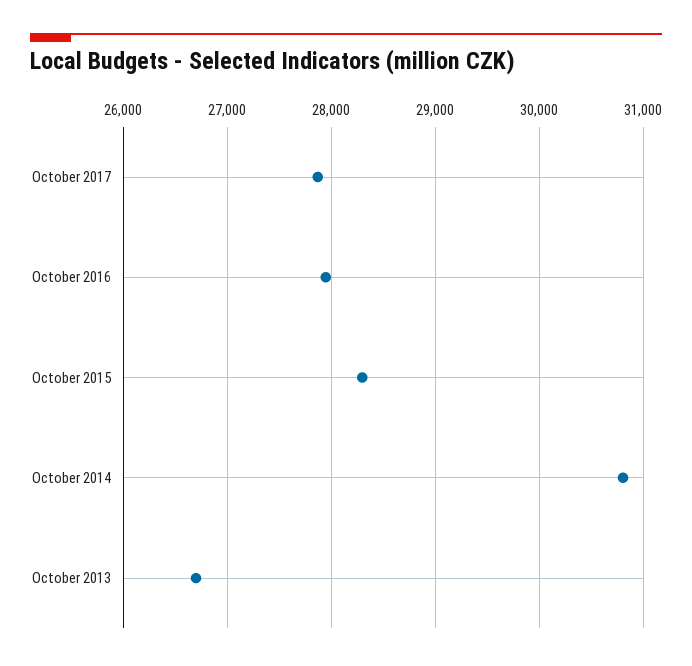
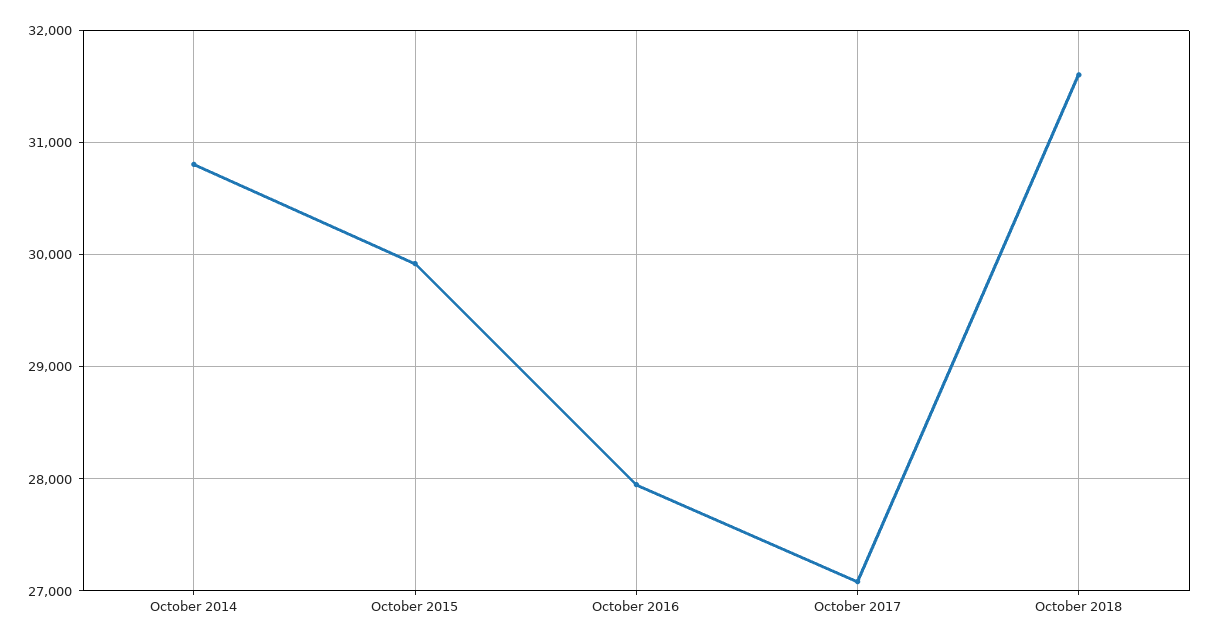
October 2017: 27900 -> 27100
October 2015: 28300 -> 29900
October 2013: 26700 -> none
October 2018: none -> 31600

